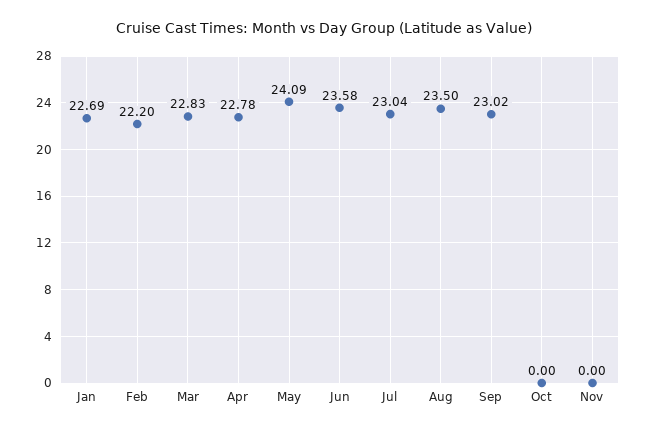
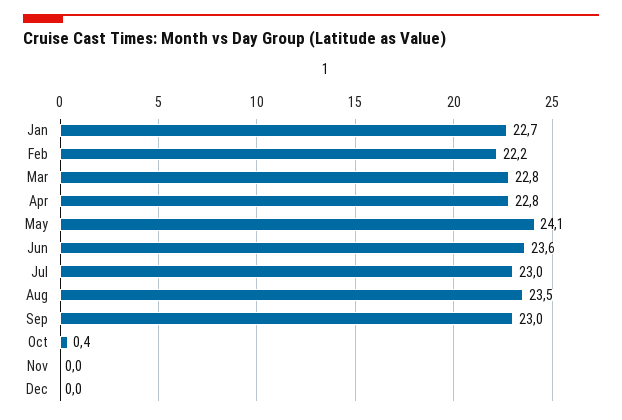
Oct: 0 -> 0.4
Dec: none -> 0

